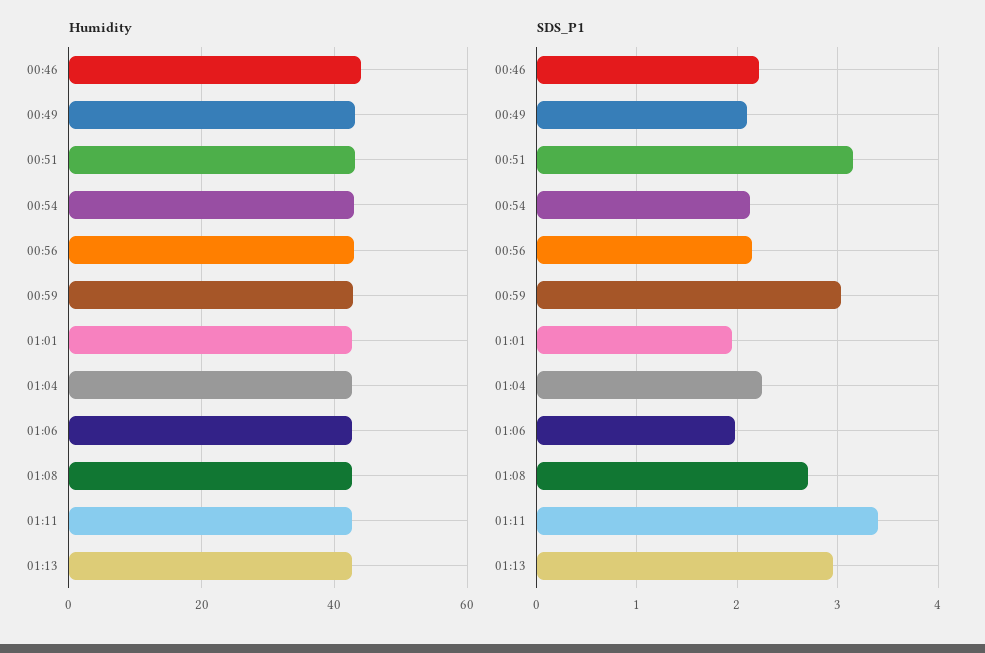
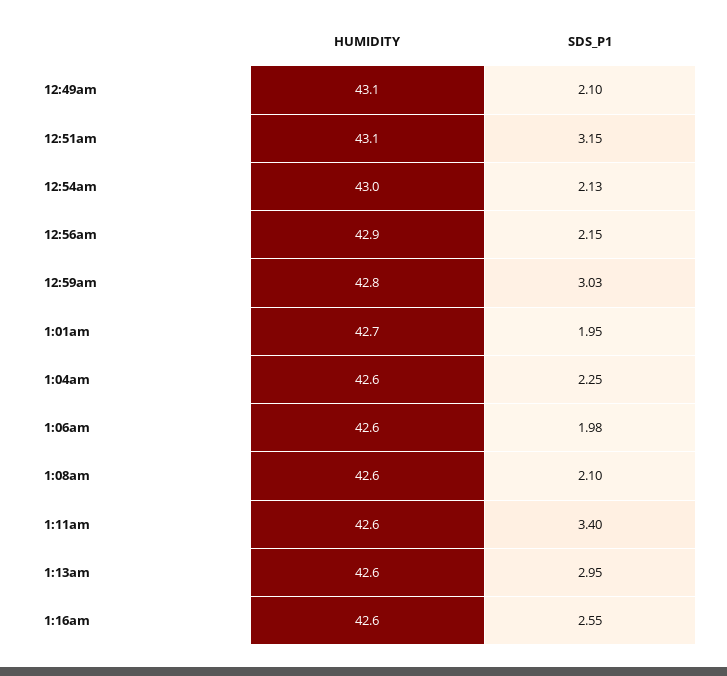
Humidity, 00:46: 44 -> none
SDS_P1, 00:46: 2.2 -> none
SDS_P1, 01:08: 2.7 -> 2.1
Humidity, 1:16am: none -> 42.6
SDS_P1, 1:16am: none -> 2.55

